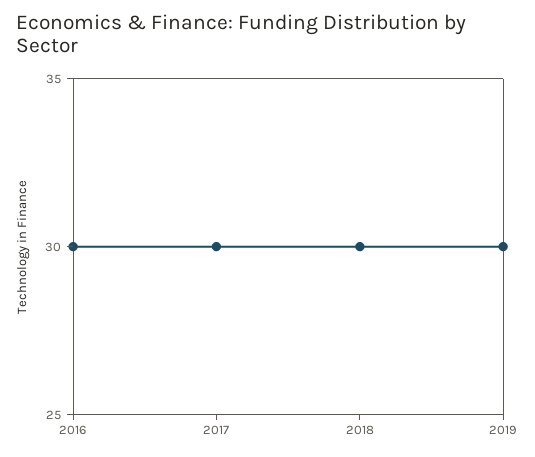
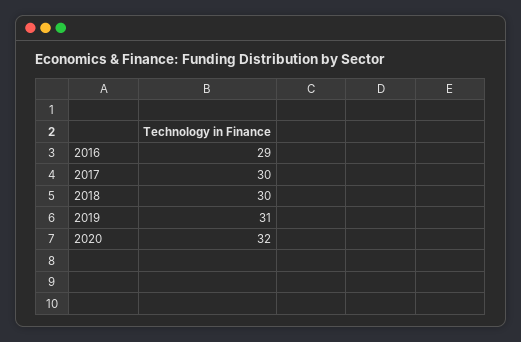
2016: 30 -> 29
2019: 30 -> 31
2020: none -> 32

